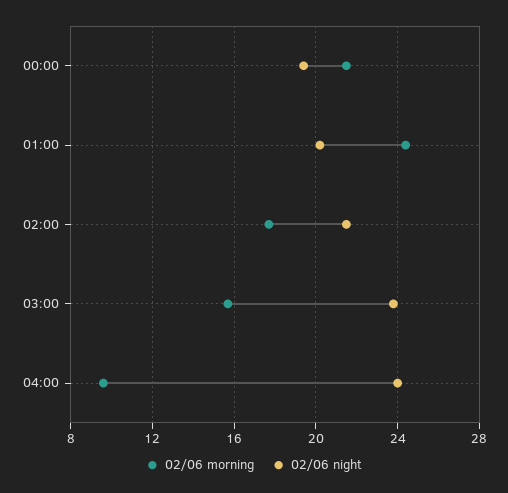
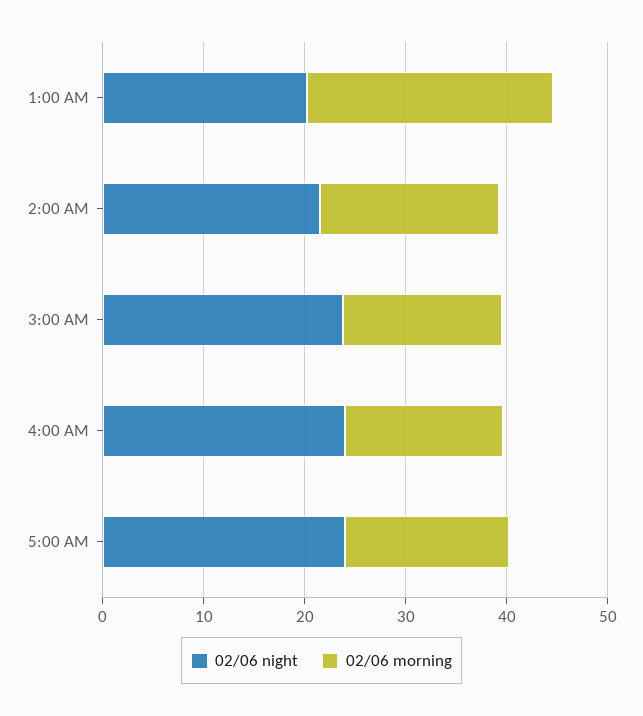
02/06 morning, 00:00: 21.5 -> none
02/06 night, 00:00: 19.5 -> none
02/06 morning, 04:00: 9.5 -> 16
02/06 night, 5:00 AM: none -> 24
02/06 morning, 5:00 AM: none -> 16

